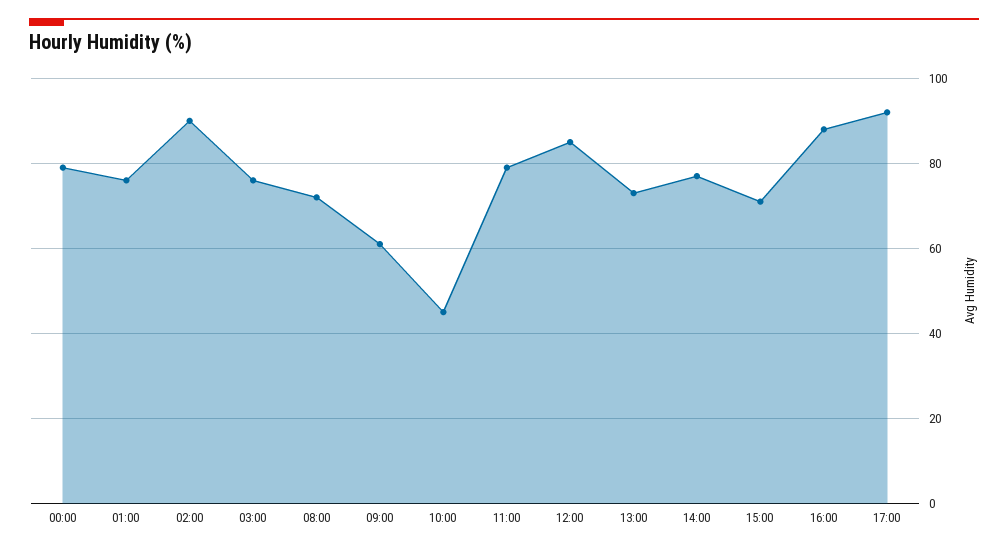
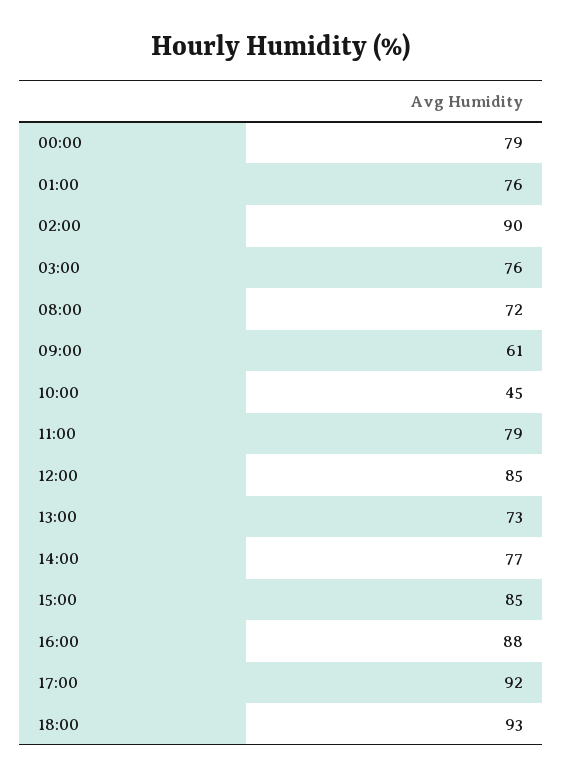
15:00: 70 -> 85
18:00: none -> 93

